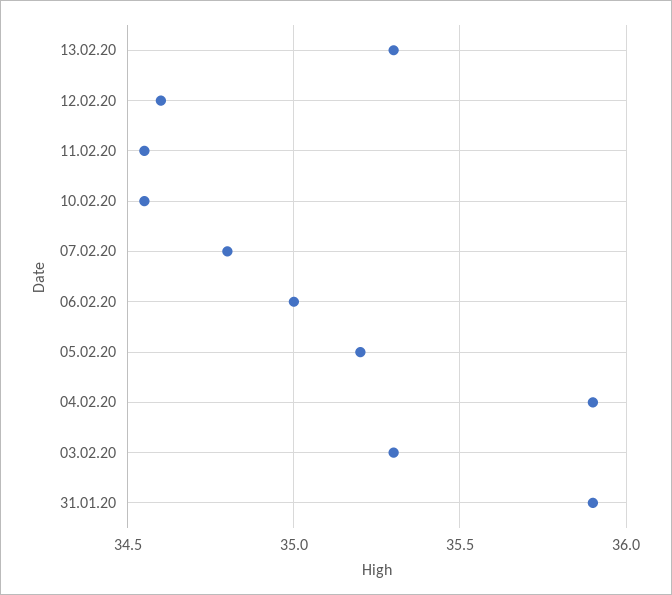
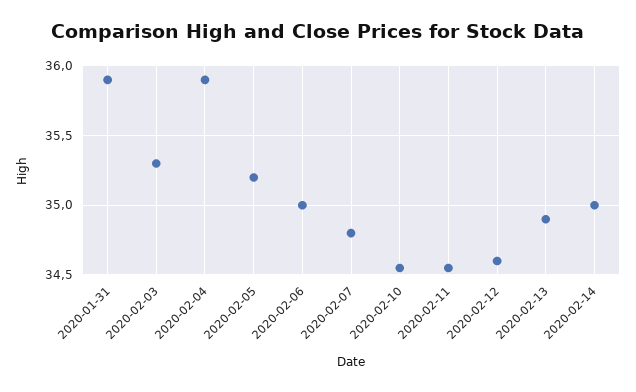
13.02.20: 35.3 -> 34.9
2020-02-14: none -> 35

